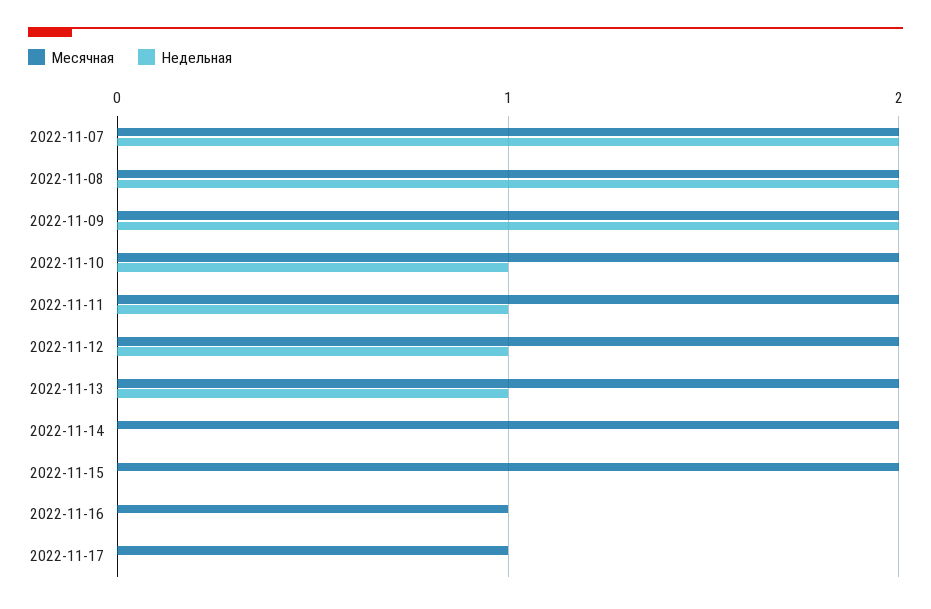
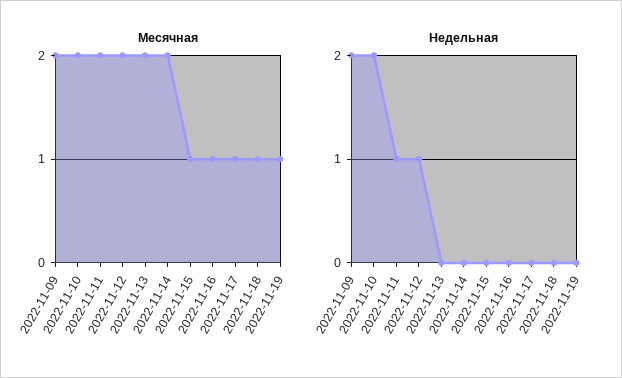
Месячная, 2022-11-07: 2 -> none
Недельная, 2022-11-07: 2 -> none
Месячная, 2022-11-08: 2 -> none
Недельная, 2022-11-08: 2 -> none
Недельная, 2022-11-10: 1 -> 2
Недельная, 2022-11-13: 1 -> 0
Месячная, 2022-11-15: 2 -> 1
Месячная, 2022-11-18: none -> 1
Месячная, 2022-11-19: none -> 1
Недельная, 2022-11-18: none -> 0
Недельная, 2022-11-19: none -> 0

